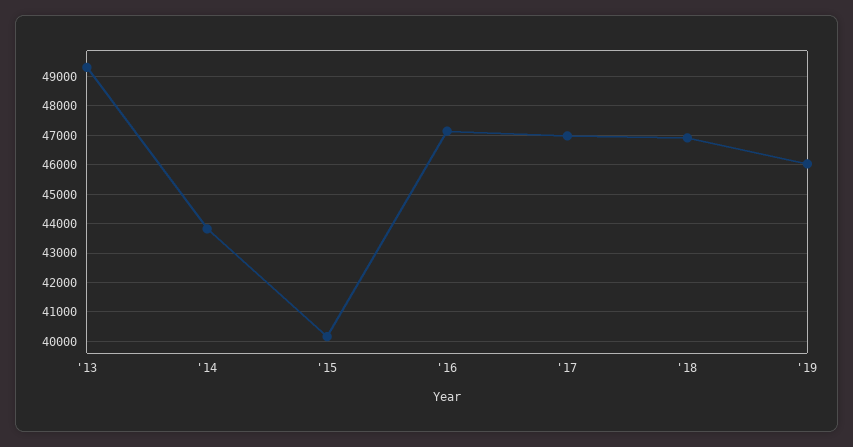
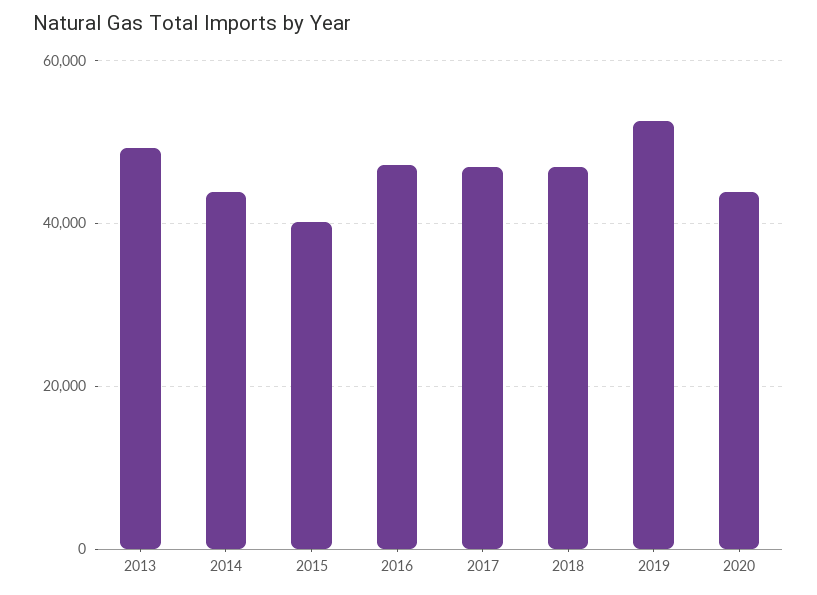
'19: 46000 -> 52000
2020: none -> 44000

